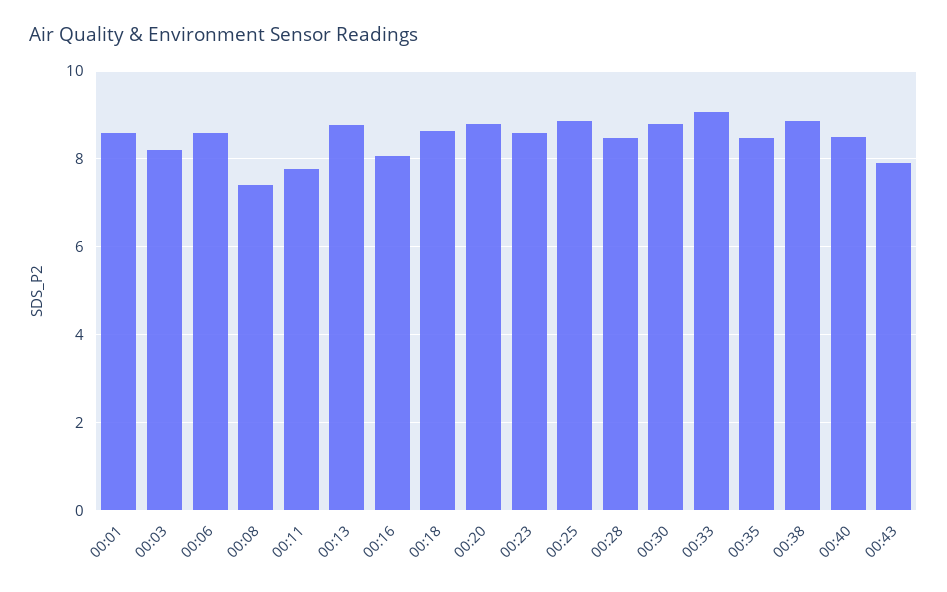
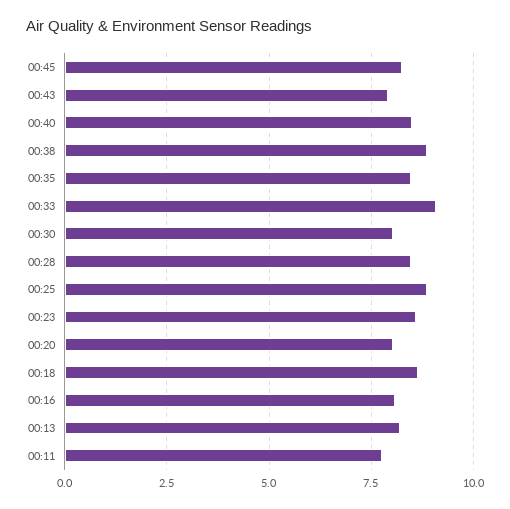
00:01: 8.6 -> none
00:03: 8.2 -> none
00:06: 8.6 -> none
00:08: 7.4 -> none
00:13: 8.8 -> 8.25
00:20: 8.8 -> 8
00:30: 8.8 -> 8
00:45: none -> 8.25

